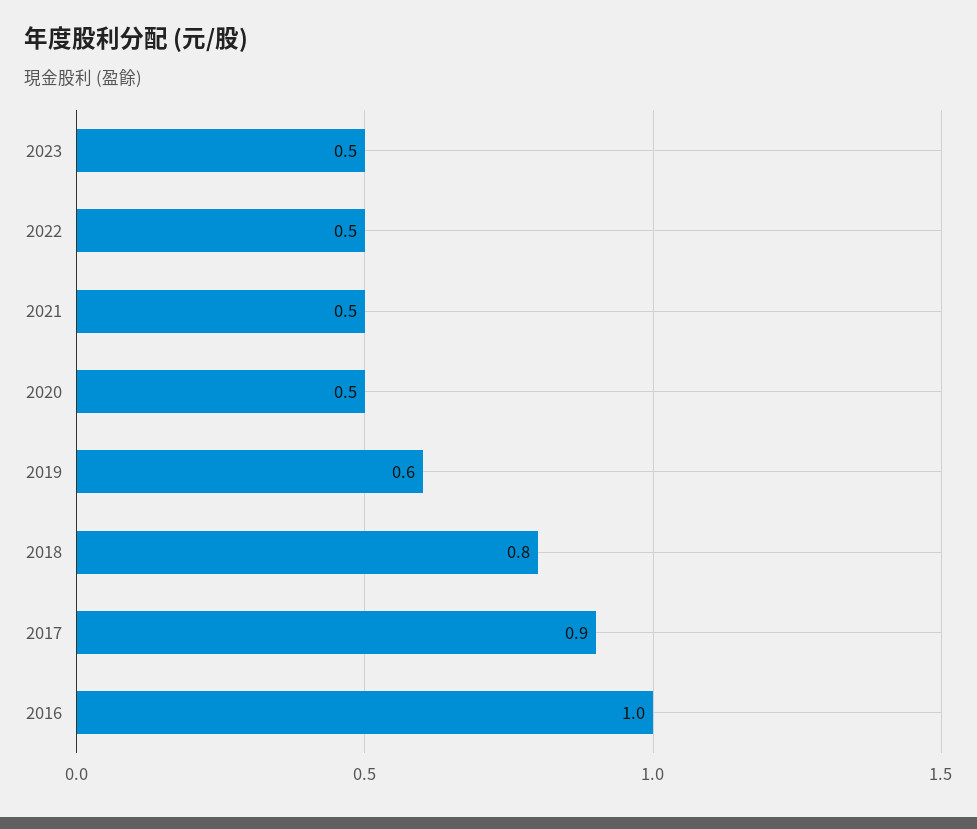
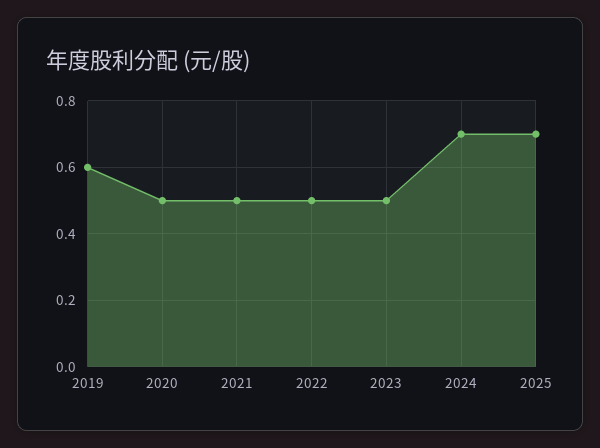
2018: 0.8 -> none
2017: 0.9 -> none
2016: 1 -> none
2024: none -> 0.7
2025: none -> 0.7

